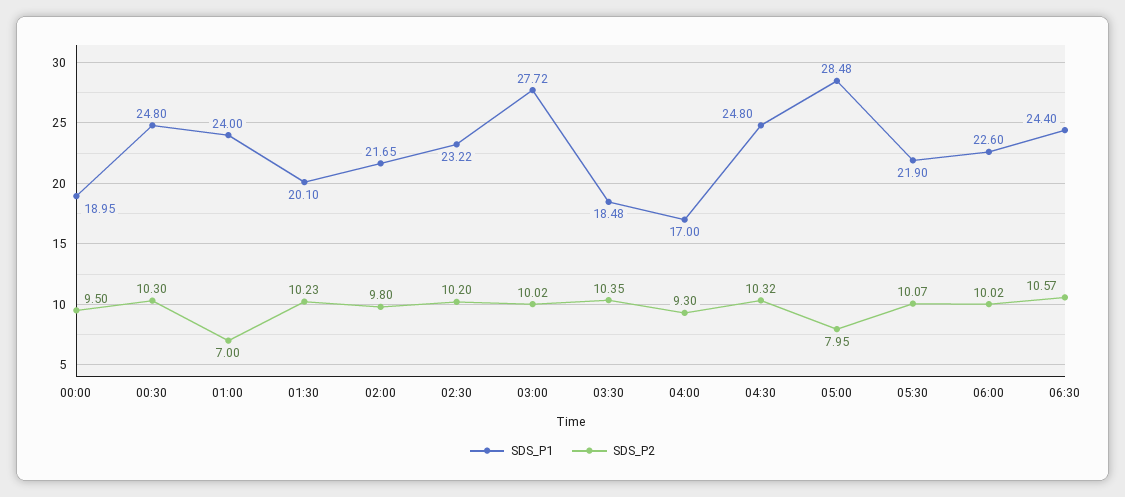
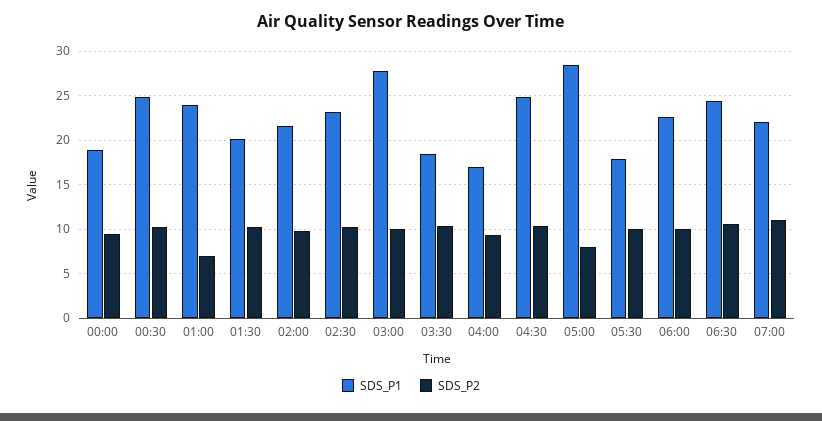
SDS_P1, 05:30: 21.9 -> 18
SDS_P1, 07:00: none -> 22
SDS_P2, 07:00: none -> 11

